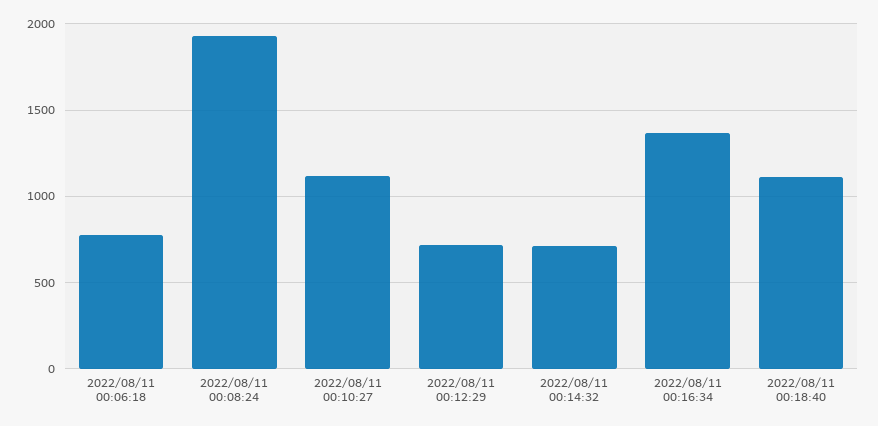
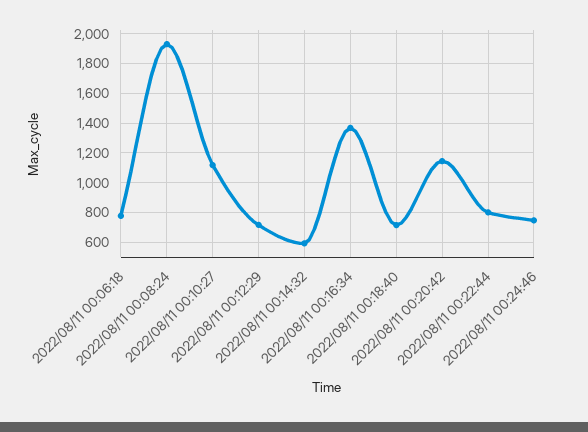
2022/08/11 00:14:32: 700 -> 600
2022/08/11 00:18:40: 1100 -> 700
2022/08/11 00:20:42: none -> 1150
2022/08/11 00:22:44: none -> 800
2022/08/11 00:24:46: none -> 750

